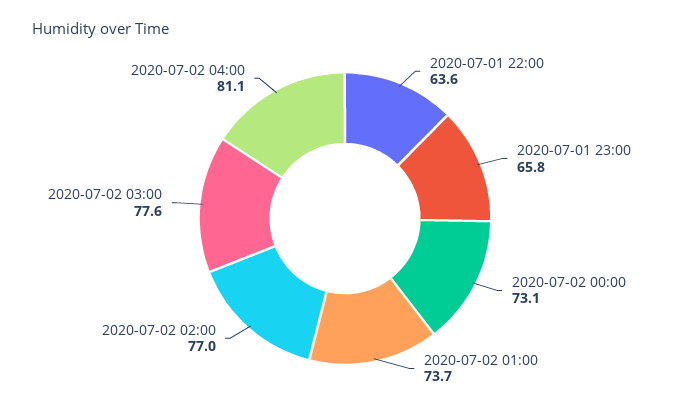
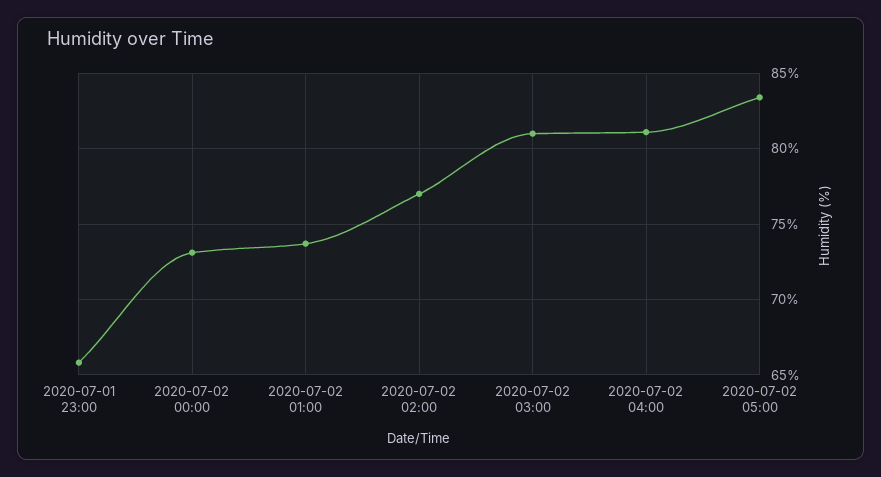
2020-07-01 22:00: 63.6 -> none
2020-07-02 03:00: 77.6 -> 81
2020-07-02 05:00: none -> 83.5

